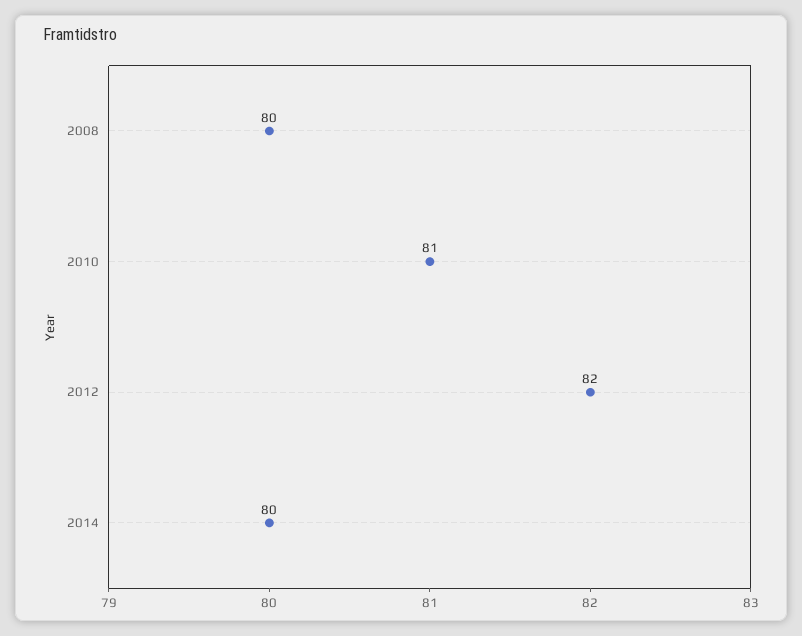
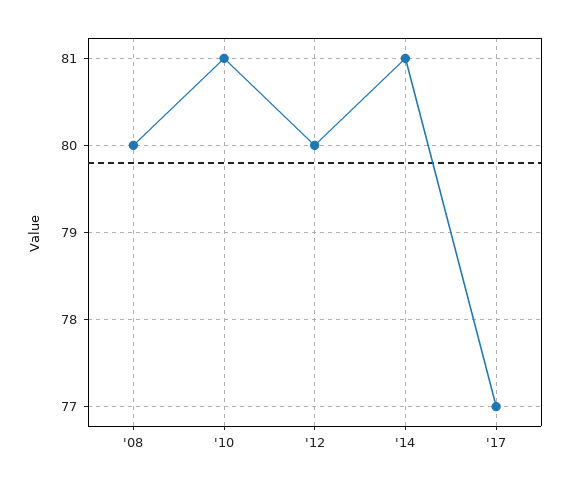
2012: 82 -> 80
2014: 80 -> 81
'17: none -> 77

